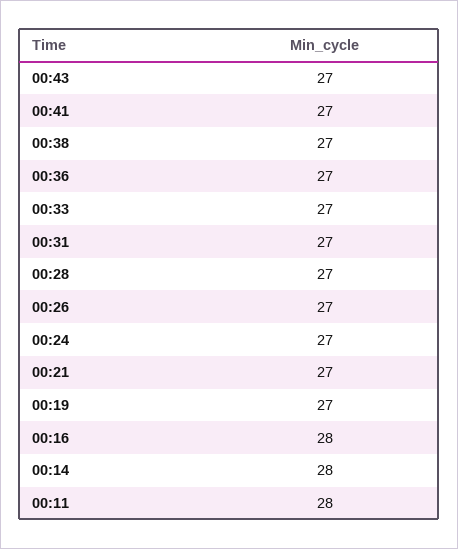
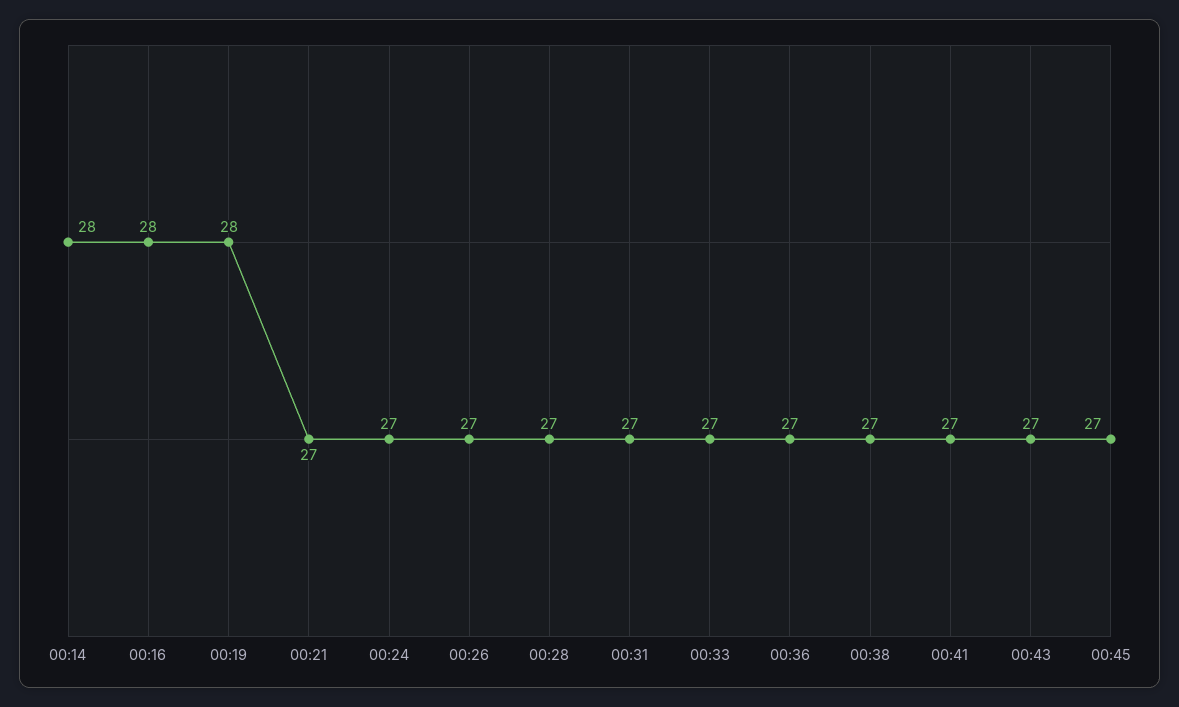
00:19: 27 -> 28
00:11: 28 -> none
00:45: none -> 27

